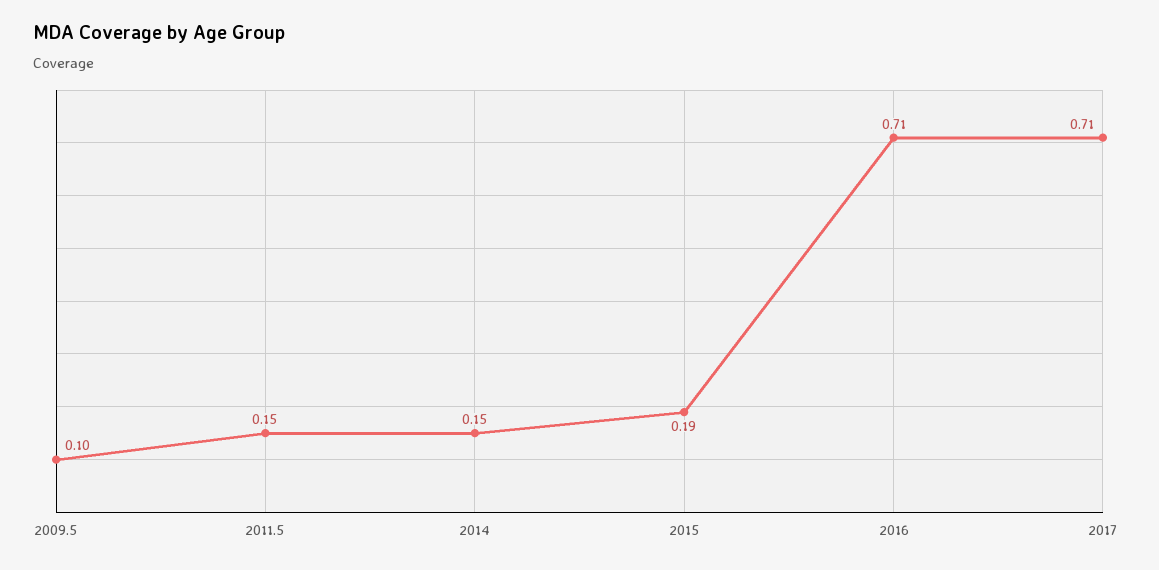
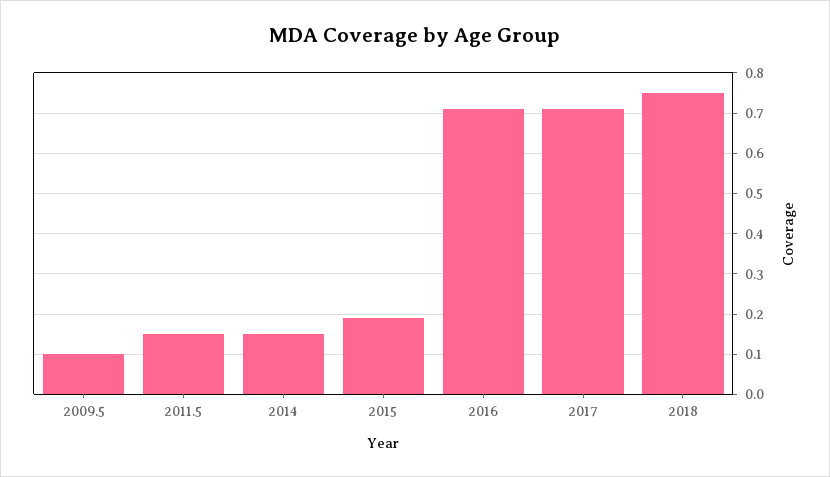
2018: none -> 0.75

